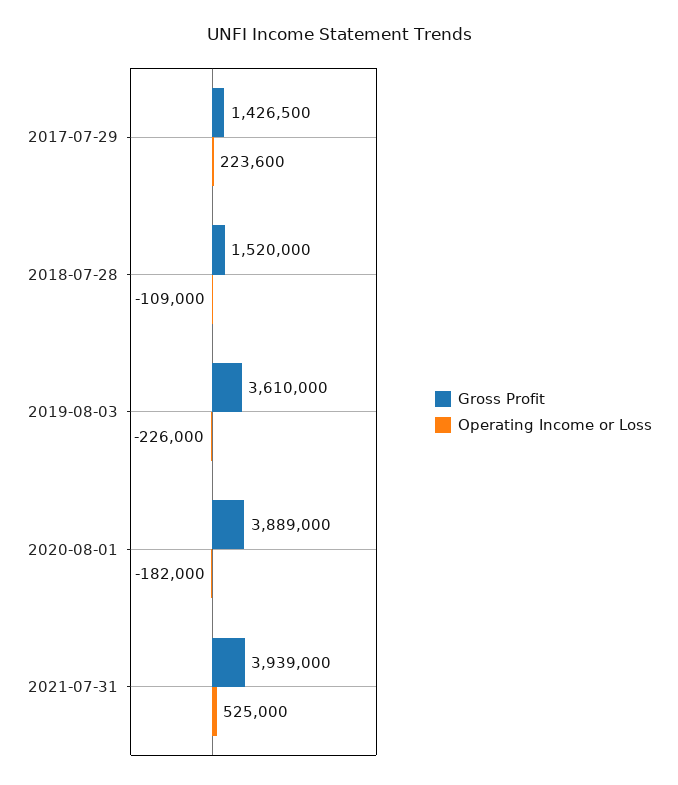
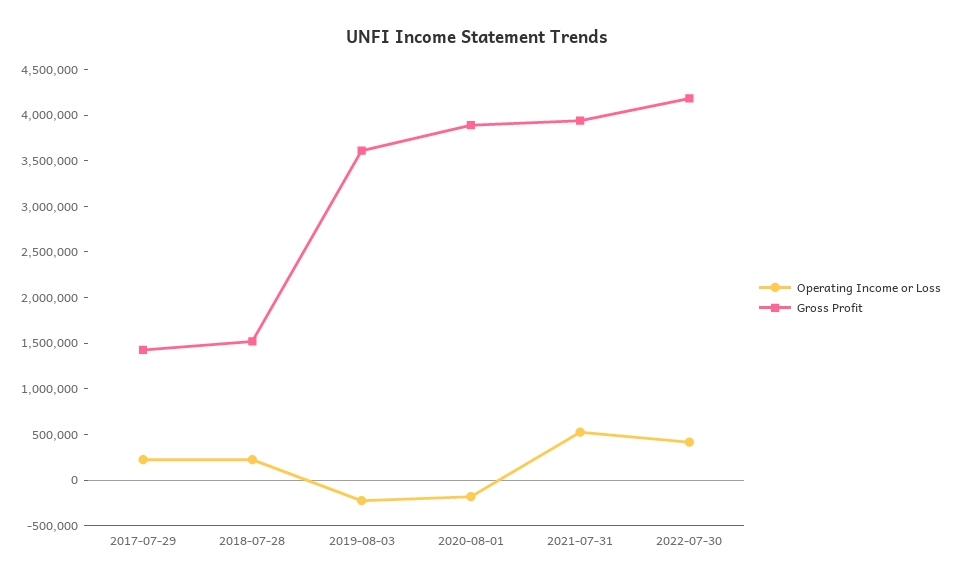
Operating Income or Loss, 2018-07-28: -109000 -> 200000
Operating Income or Loss, 2022-07-30: none -> 400000
Gross Profit, 2022-07-30: none -> 4200000

